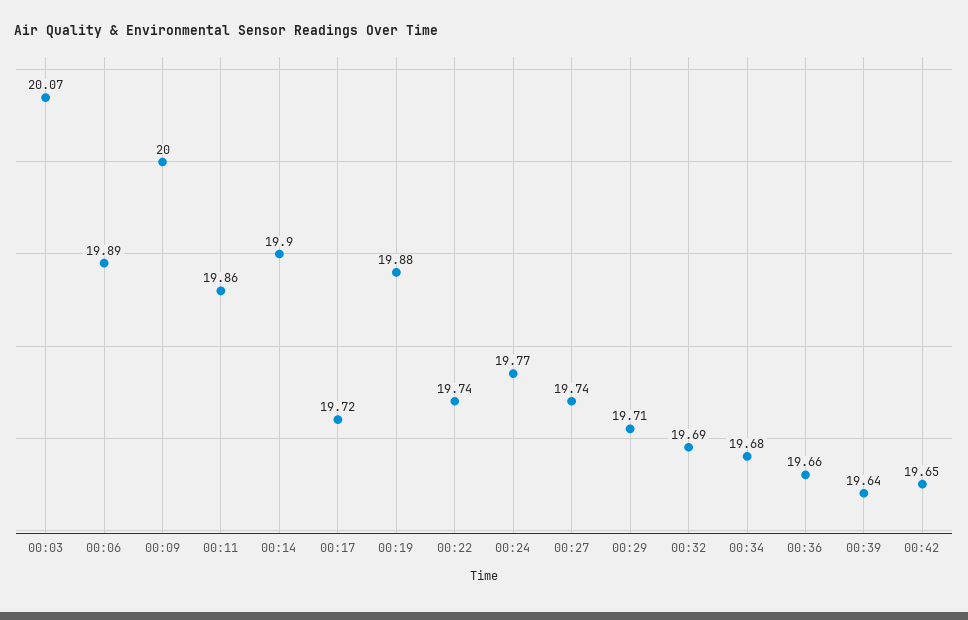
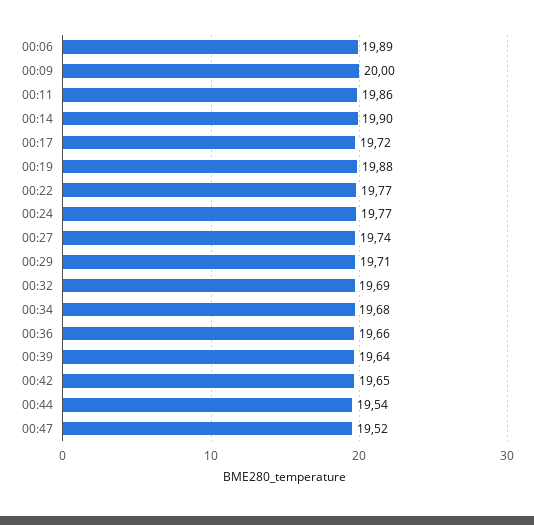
00:03: 20.07 -> none
00:22: 19.74 -> 19.77
00:44: none -> 19.54
00:47: none -> 19.52

